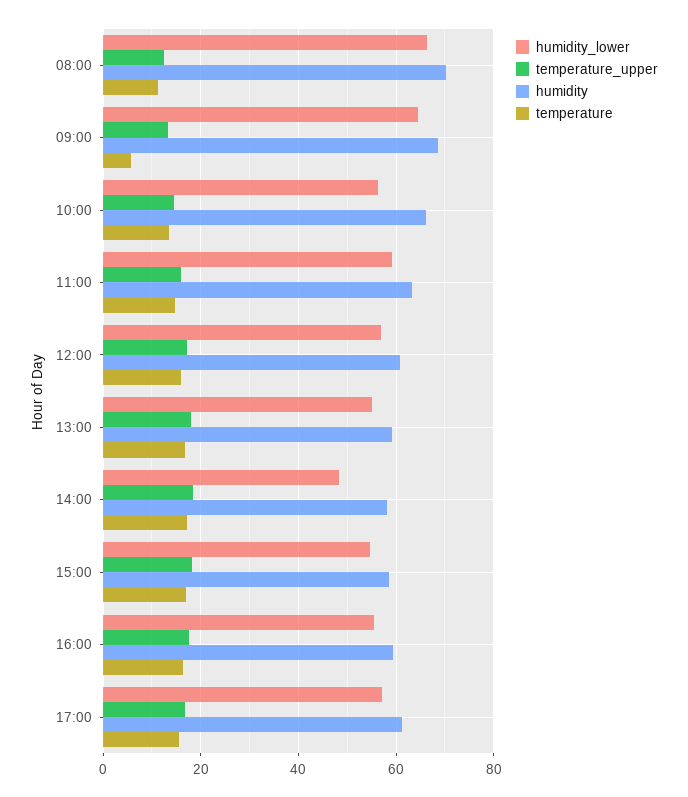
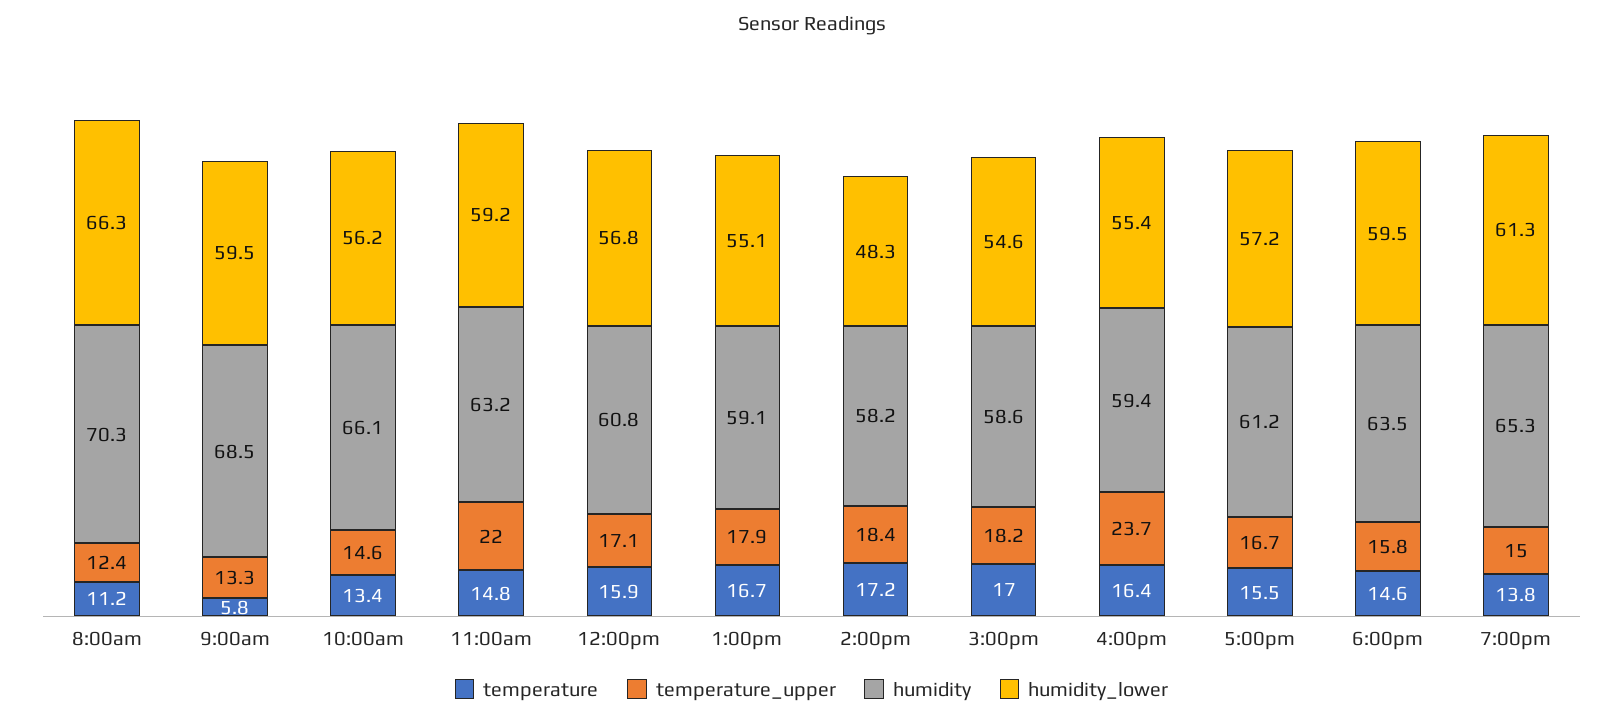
humidity_lower, 09:00: 64 -> 59.5
temperature_upper, 11:00: 16 -> 22
temperature_upper, 16:00: 18 -> 23.7
temperature, 6:00pm: none -> 14.6
temperature_upper, 6:00pm: none -> 15.8
humidity, 6:00pm: none -> 63.5
humidity_lower, 6:00pm: none -> 59.5
temperature, 7:00pm: none -> 13.8
temperature_upper, 7:00pm: none -> 15
humidity, 7:00pm: none -> 65.3
humidity_lower, 7:00pm: none -> 61.3

